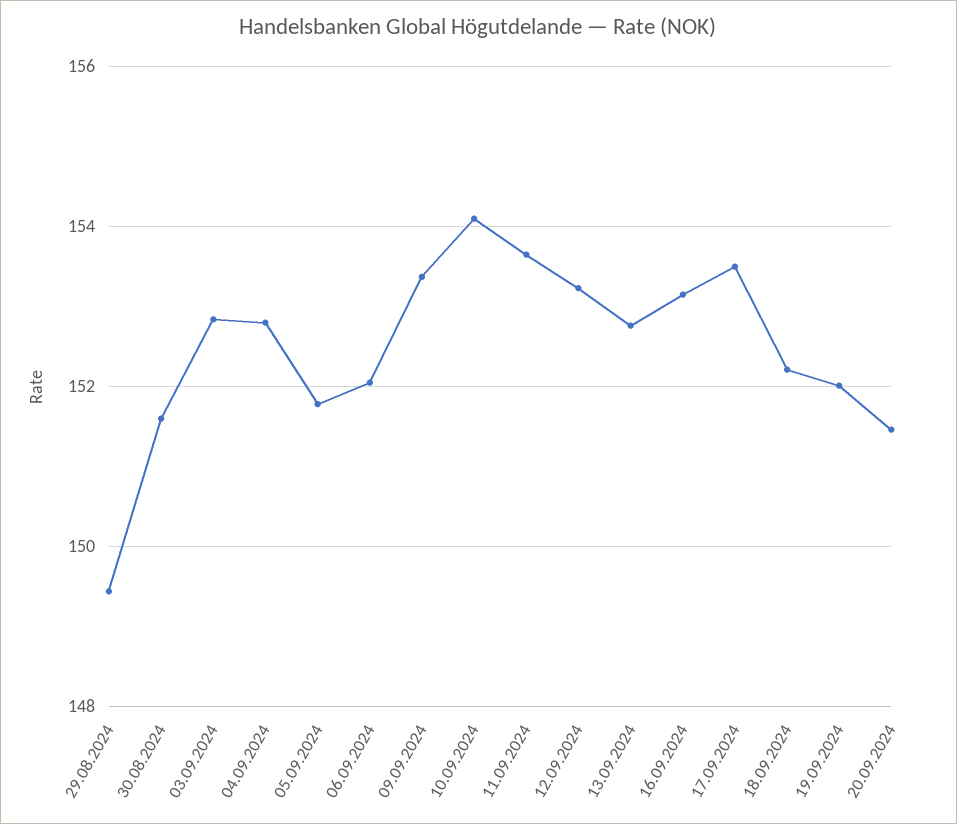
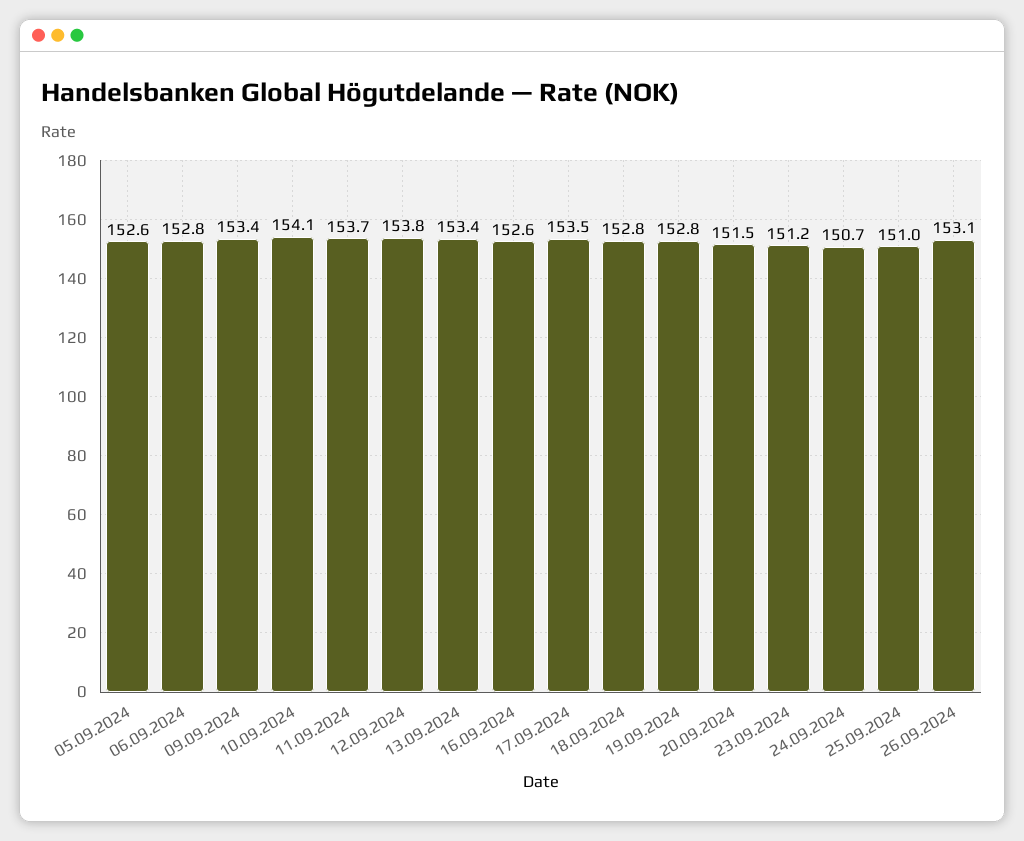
29.08.2024: 149.4 -> none
30.08.2024: 151.6 -> none
03.09.2024: 152.8 -> none
04.09.2024: 152.8 -> none
05.09.2024: 151.8 -> 152.6
06.09.2024: 152 -> 152.8
12.09.2024: 153.2 -> 153.8
13.09.2024: 152.8 -> 153.4
16.09.2024: 153.2 -> 152.6
18.09.2024: 152.2 -> 152.8
19.09.2024: 152 -> 152.8
23.09.2024: none -> 151.2
24.09.2024: none -> 150.7
25.09.2024: none -> 151
26.09.2024: none -> 153.1

